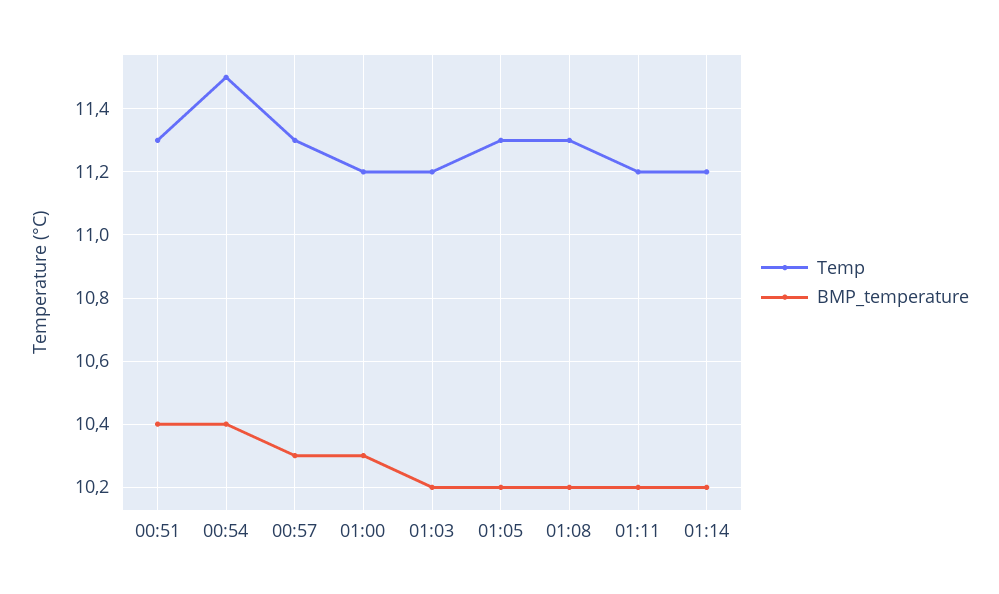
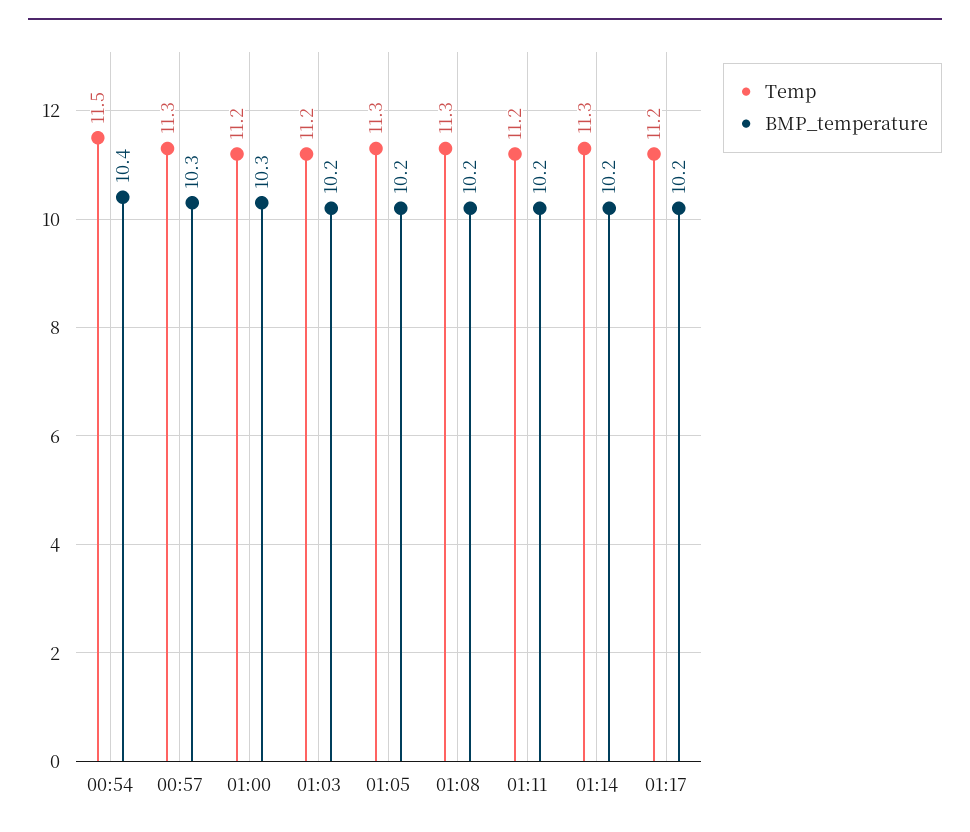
Temp, 00:51: 11.3 -> none
BMP_temperature, 00:51: 10.4 -> none
Temp, 01:14: 11.2 -> 11.3
Temp, 01:17: none -> 11.2
BMP_temperature, 01:17: none -> 10.2

